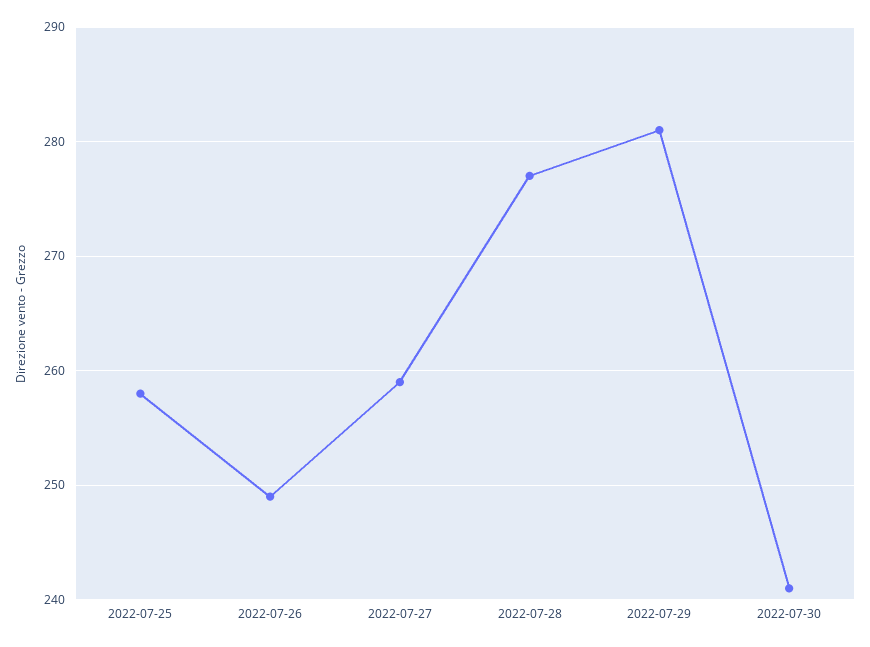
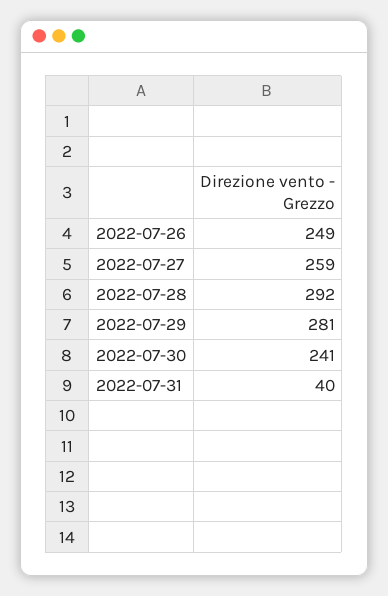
2022-07-25: 258 -> none
2022-07-28: 277 -> 292
2022-07-31: none -> 40

